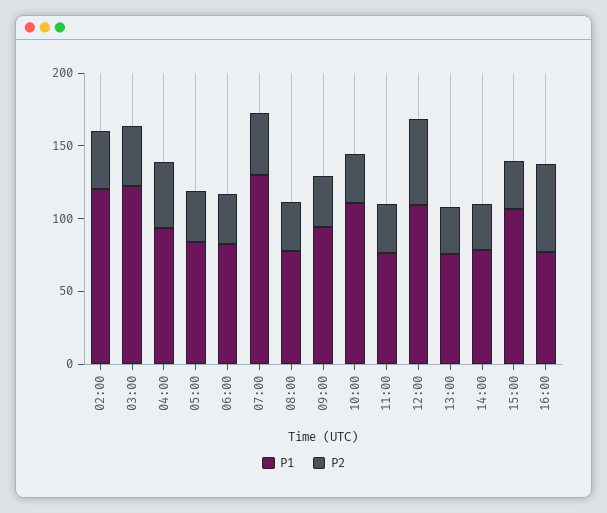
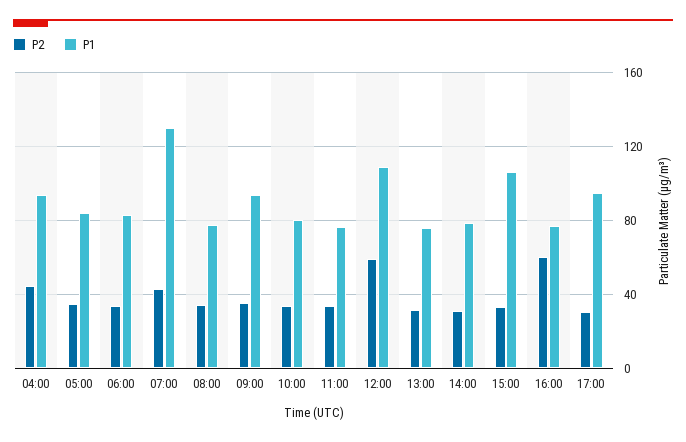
P1, 02:00: 120 -> none
P2, 02:00: 40 -> none
P1, 03:00: 120 -> none
P2, 03:00: 40 -> none
P1, 10:00: 110 -> 80
P2, 17:00: none -> 30
P1, 17:00: none -> 95

